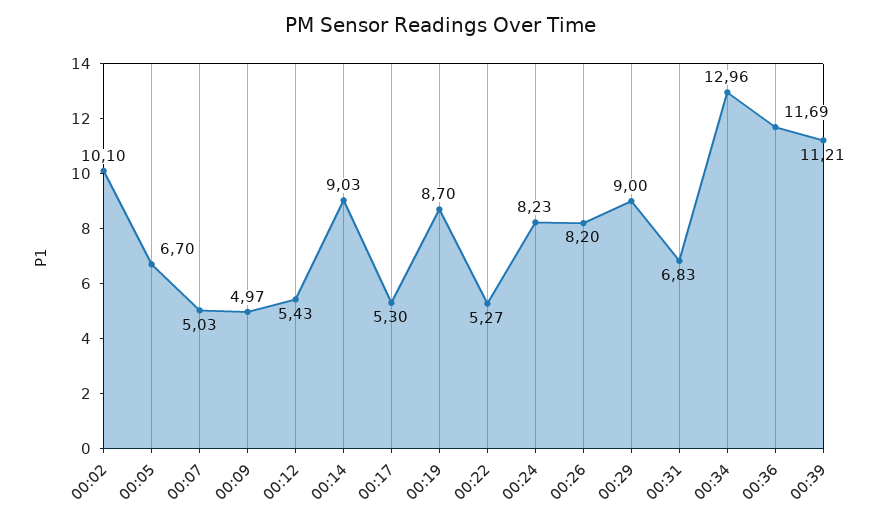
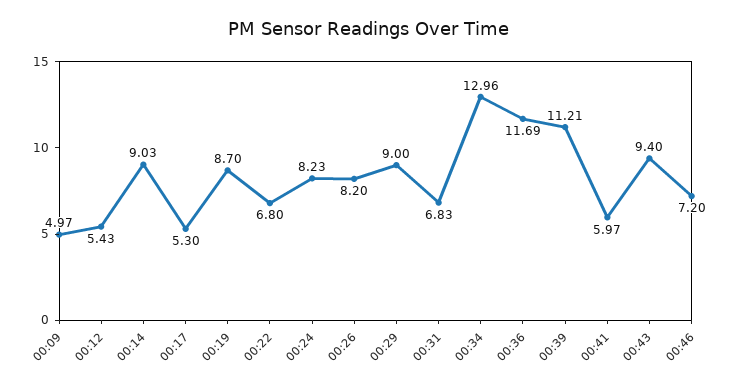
00:02: 10.1 -> none
00:05: 6.7 -> none
00:07: 5.03 -> none
00:22: 5.27 -> 6.8
00:41: none -> 5.97
00:43: none -> 9.4
00:46: none -> 7.2

